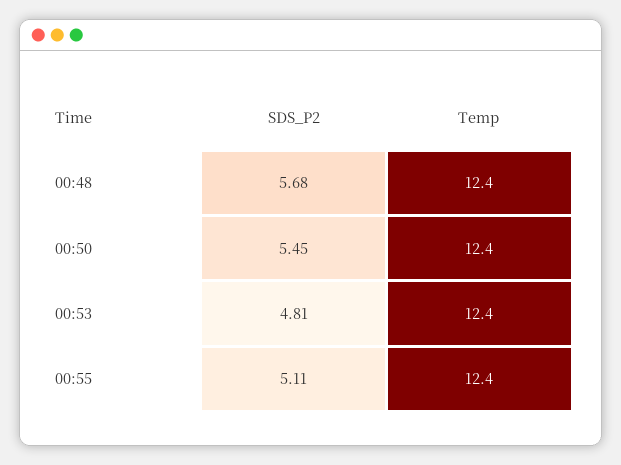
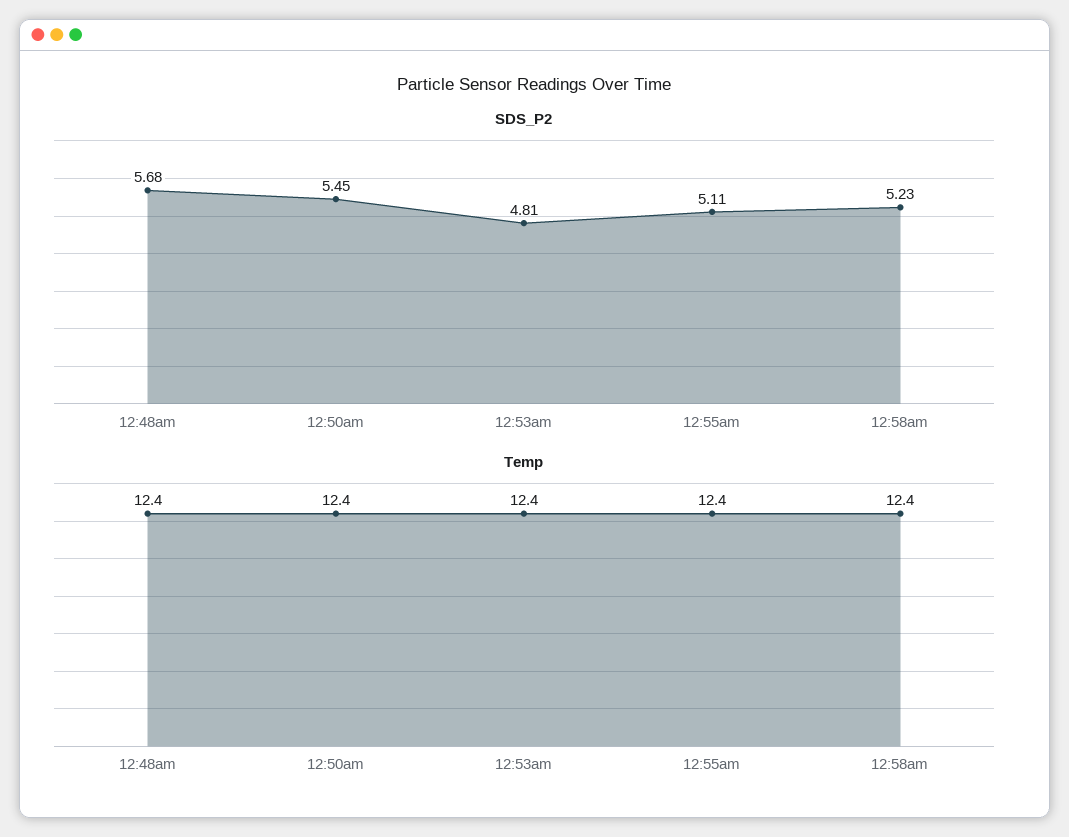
SDS_P2, 12:58am: none -> 5.23
Temp, 12:58am: none -> 12.4

